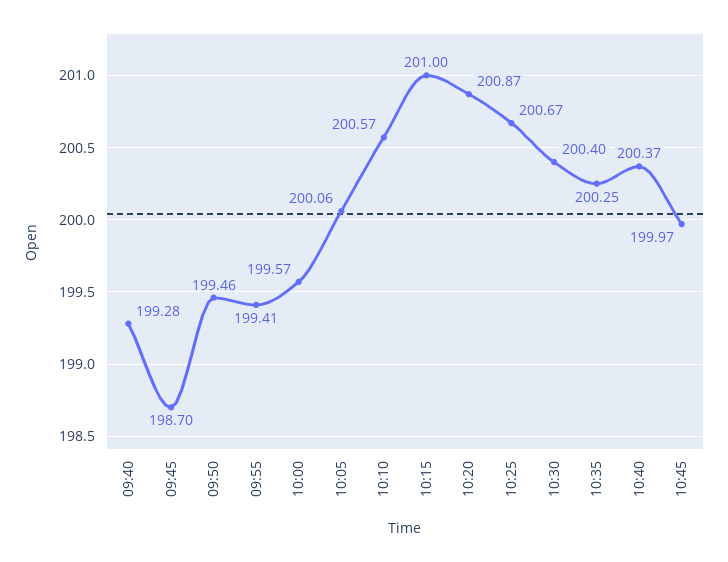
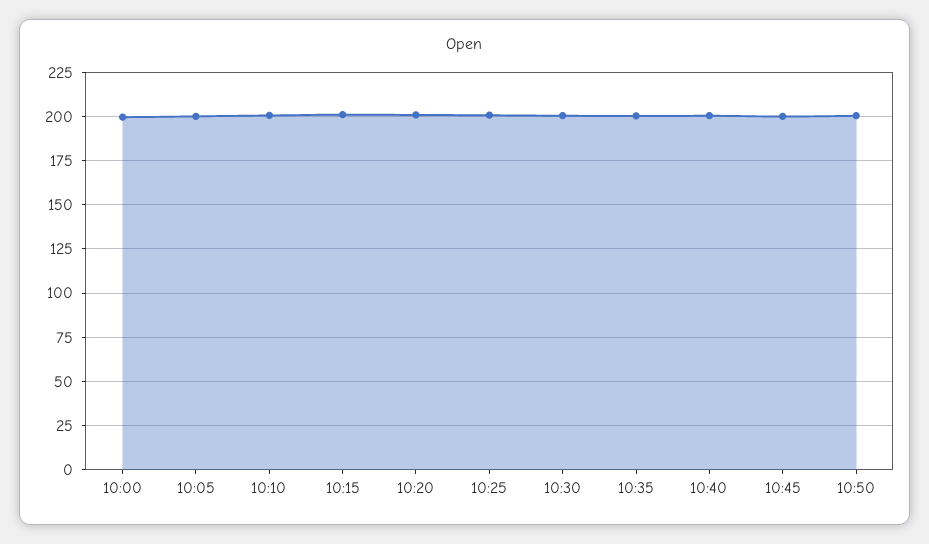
09:40: 199.28 -> none
09:45: 198.7 -> none
09:50: 199.46 -> none
09:55: 199.41 -> none
10:50: none -> 200

